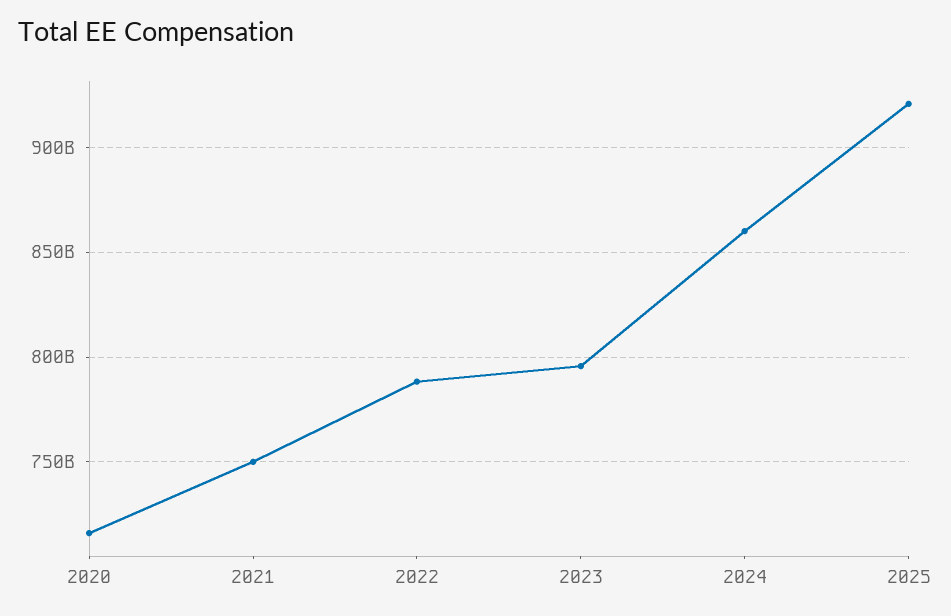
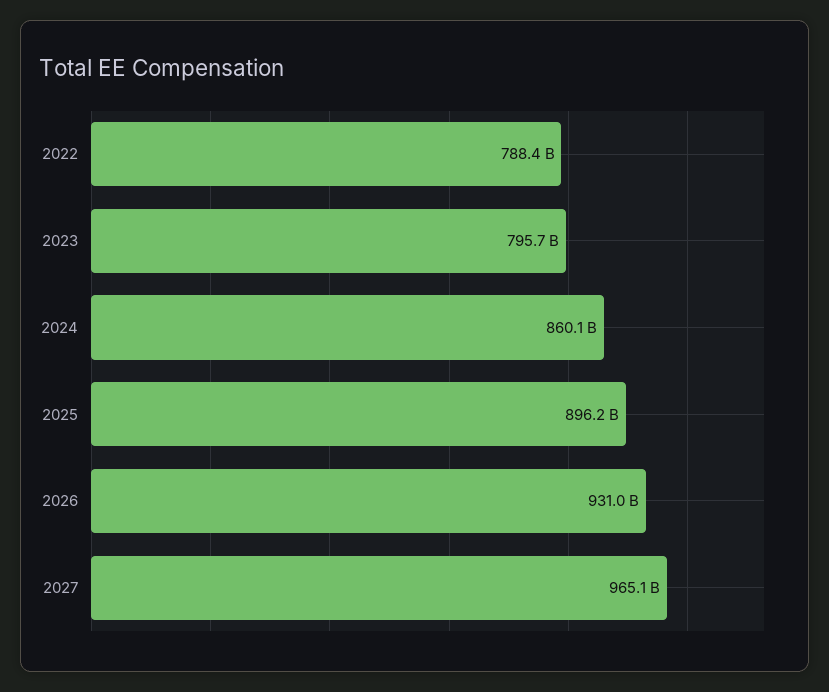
2020: 715000000000 -> none
2021: 750000000000 -> none
2025: 920000000000 -> 896200000000
2026: none -> 931000000000
2027: none -> 965100000000

